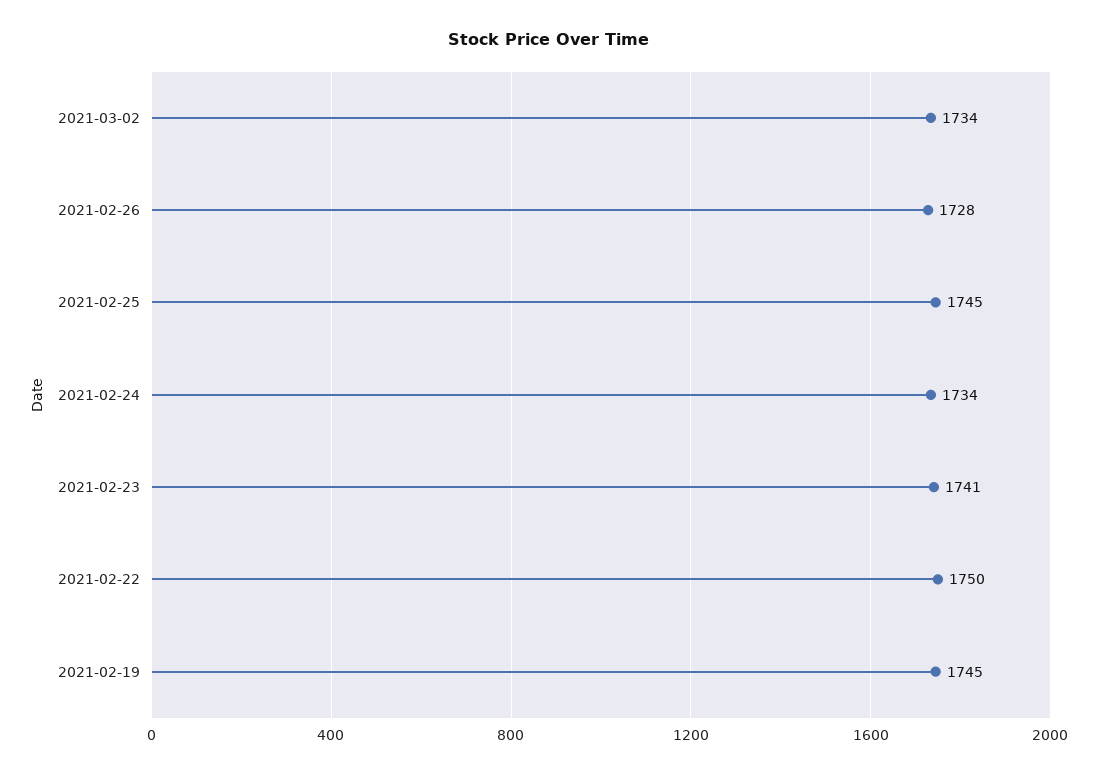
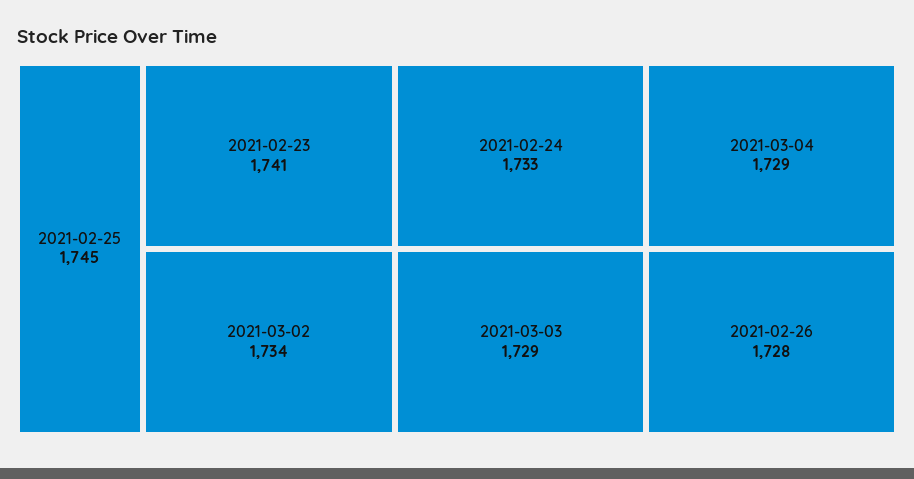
2021-02-24: 1734 -> 1733
2021-02-22: 1750 -> none
2021-02-19: 1745 -> none
2021-03-03: none -> 1729
2021-03-04: none -> 1729

